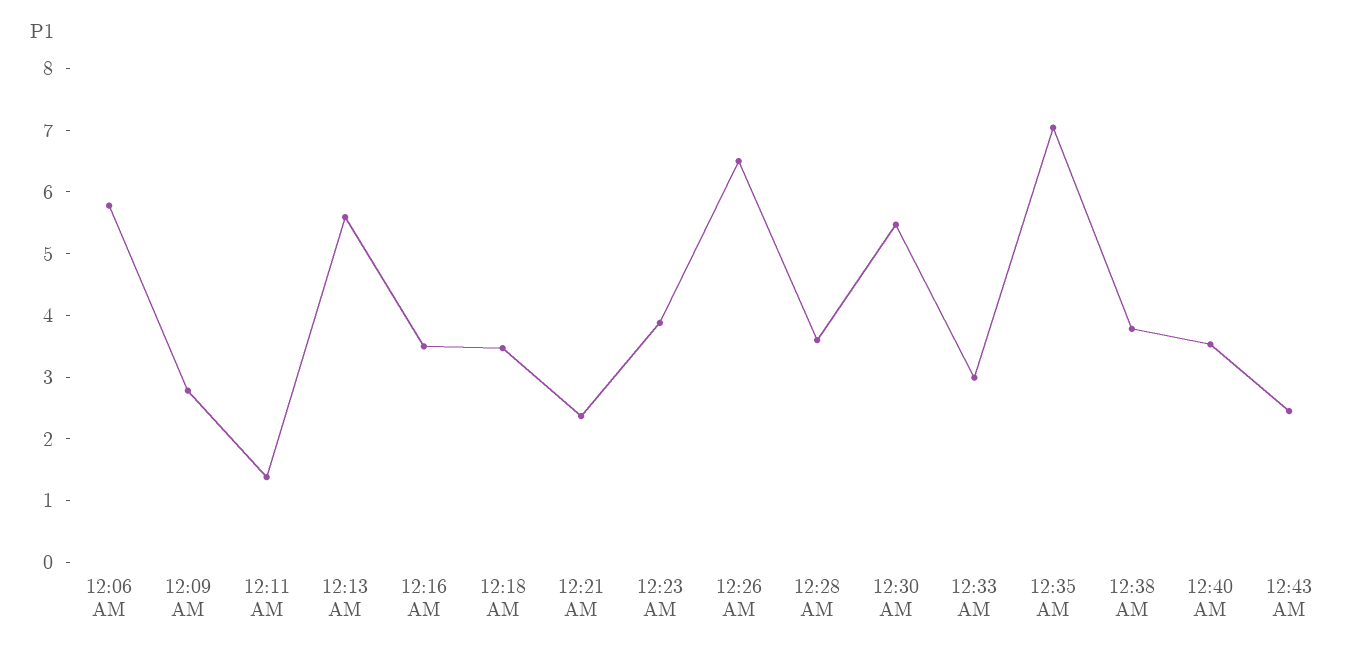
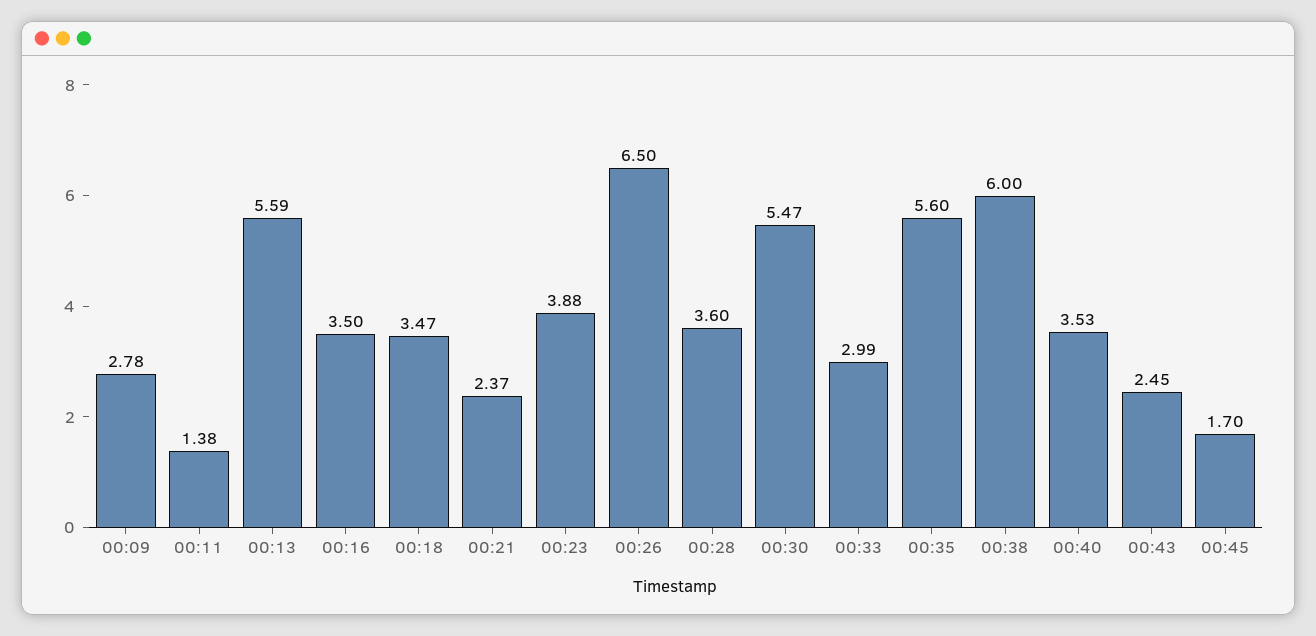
12:06 AM: 5.8 -> none
12:35 AM: 7 -> 5.6
12:38 AM: 3.8 -> 6
00:45: none -> 1.7

